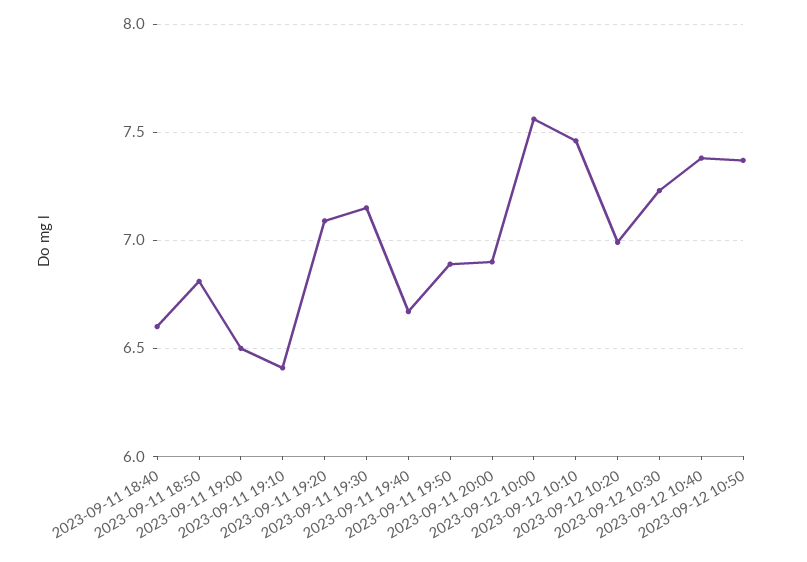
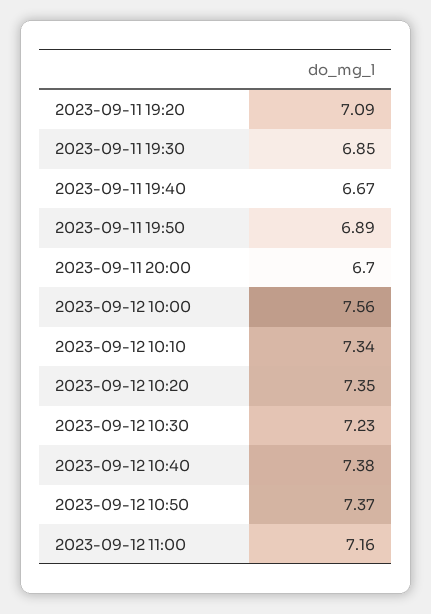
2023-09-11 18:40: 6.6 -> none
2023-09-11 18:50: 6.8 -> none
2023-09-11 19:00: 6.5 -> none
2023-09-11 19:10: 6.4 -> none
2023-09-11 19:30: 7.15 -> 6.85
2023-09-11 20:00: 6.9 -> 6.7
2023-09-12 10:10: 7.45 -> 7.34
2023-09-12 10:20: 7 -> 7.35
2023-09-12 11:00: none -> 7.16

